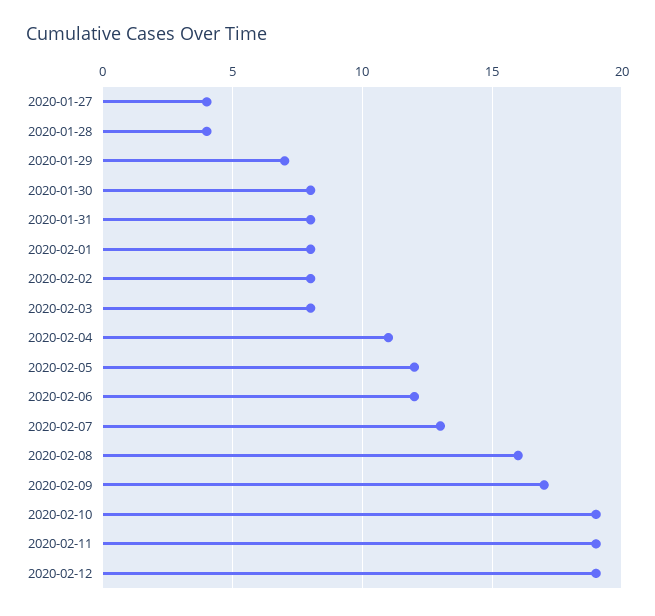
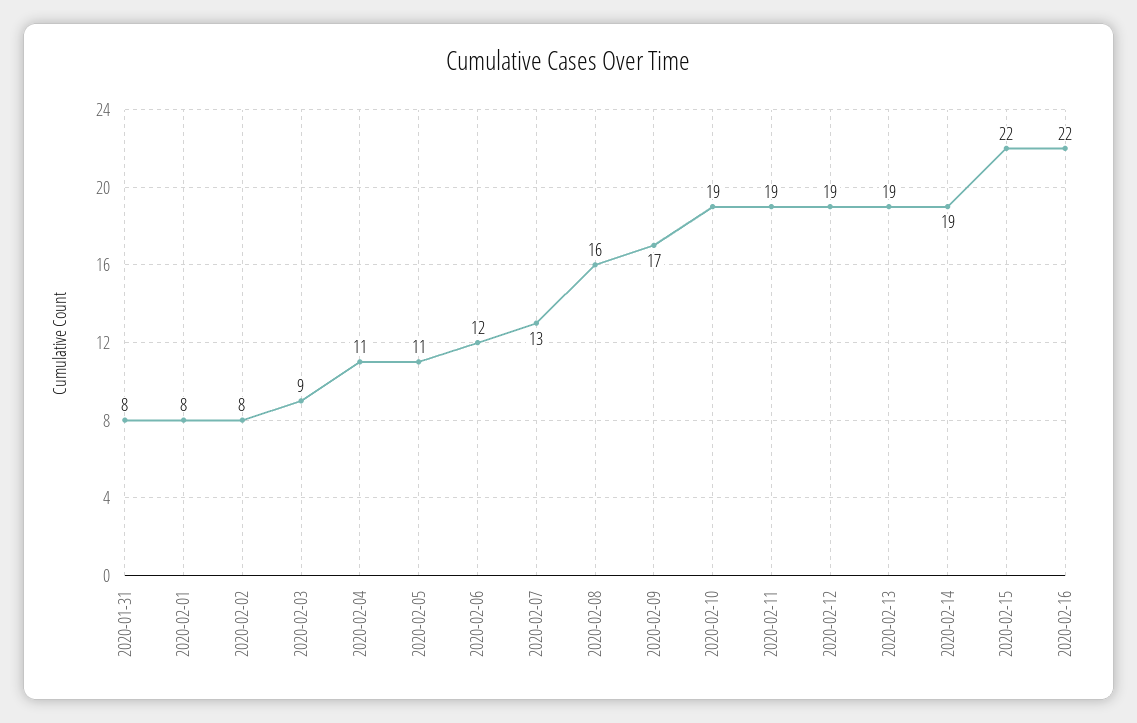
2020-01-27: 4 -> none
2020-01-28: 4 -> none
2020-01-29: 7 -> none
2020-01-30: 8 -> none
2020-02-03: 8 -> 9
2020-02-05: 12 -> 11
2020-02-13: none -> 19
2020-02-14: none -> 19
2020-02-15: none -> 22
2020-02-16: none -> 22

